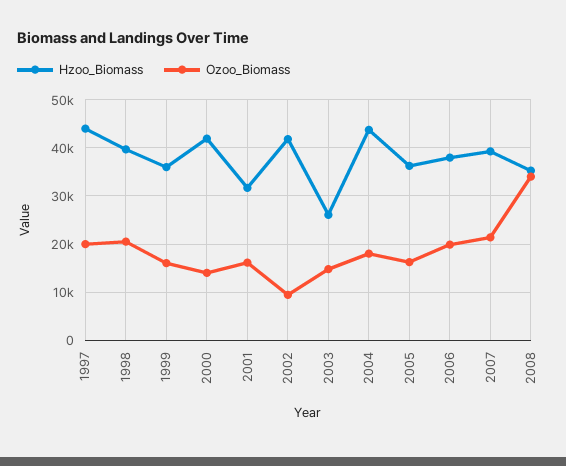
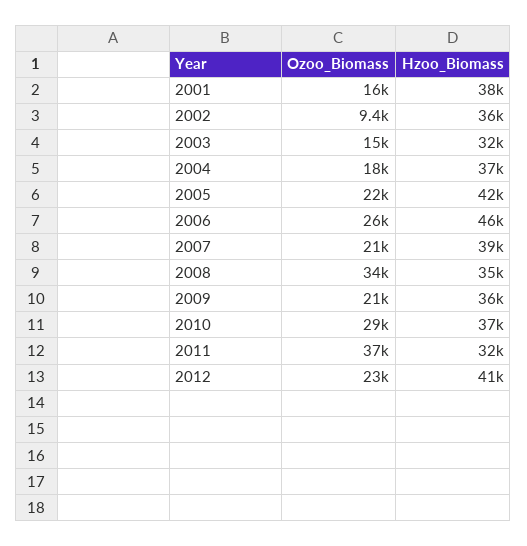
Hzoo_Biomass, 1997: 44000 -> none
Ozoo_Biomass, 1997: 20000 -> none
Hzoo_Biomass, 1998: 40000 -> none
Ozoo_Biomass, 1998: 20000 -> none
Hzoo_Biomass, 1999: 36000 -> none
Ozoo_Biomass, 1999: 16000 -> none
Hzoo_Biomass, 2000: 42000 -> none
Ozoo_Biomass, 2000: 14000 -> none
Hzoo_Biomass, 2001: 32000 -> 38000
Hzoo_Biomass, 2002: 42000 -> 36000
Hzoo_Biomass, 2003: 26000 -> 32000
Hzoo_Biomass, 2004: 44000 -> 37000
Hzoo_Biomass, 2005: 36000 -> 42000
Ozoo_Biomass, 2005: 16000 -> 22000
Hzoo_Biomass, 2006: 38000 -> 46000
Ozoo_Biomass, 2006: 20000 -> 26000
Ozoo_Biomass, 2009: none -> 21000
Hzoo_Biomass, 2009: none -> 36000
Ozoo_Biomass, 2010: none -> 29000
Hzoo_Biomass, 2010: none -> 37000
Ozoo_Biomass, 2011: none -> 37000
Hzoo_Biomass, 2011: none -> 32000
Ozoo_Biomass, 2012: none -> 23000
Hzoo_Biomass, 2012: none -> 41000

